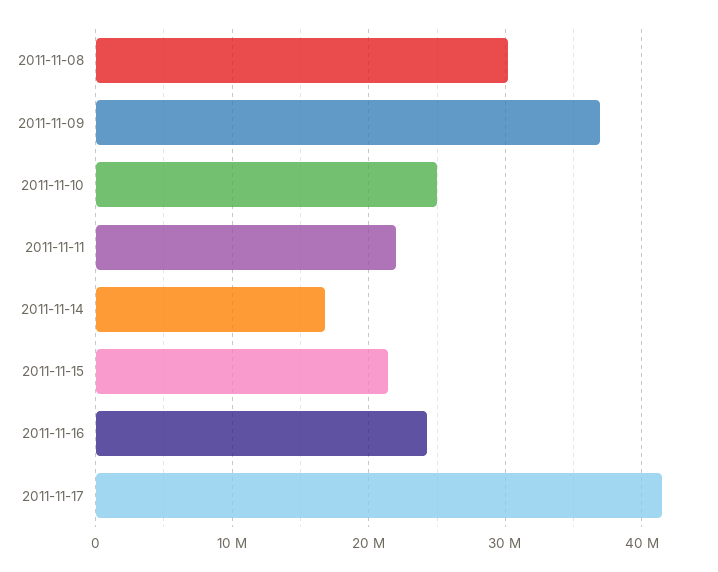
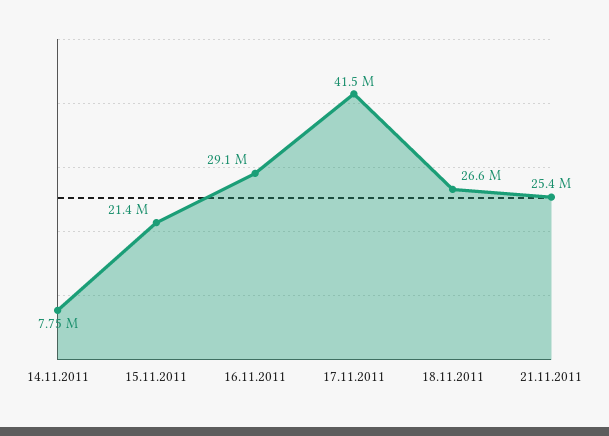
2011-11-08: 30000000 -> none
2011-11-09: 37000000 -> none
2011-11-10: 25000000 -> none
2011-11-11: 22000000 -> none
2011-11-14: 17000000 -> 7750000
2011-11-16: 24000000 -> 29100000
18.11.2011: none -> 26600000
21.11.2011: none -> 25400000

